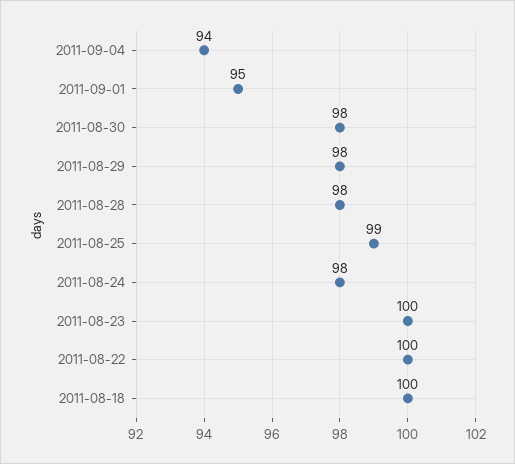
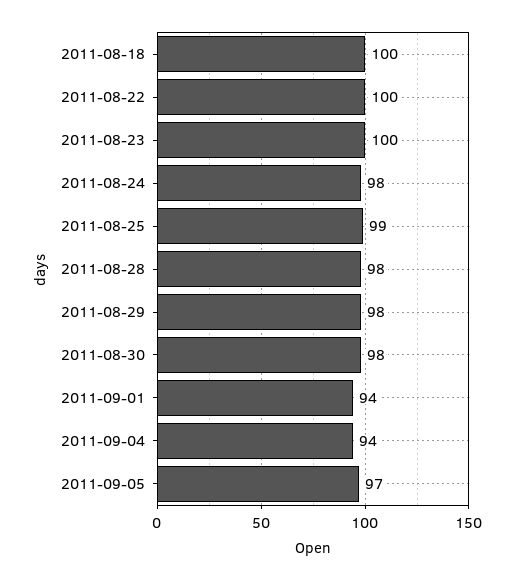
2011-09-01: 95 -> 94
2011-09-05: none -> 97

